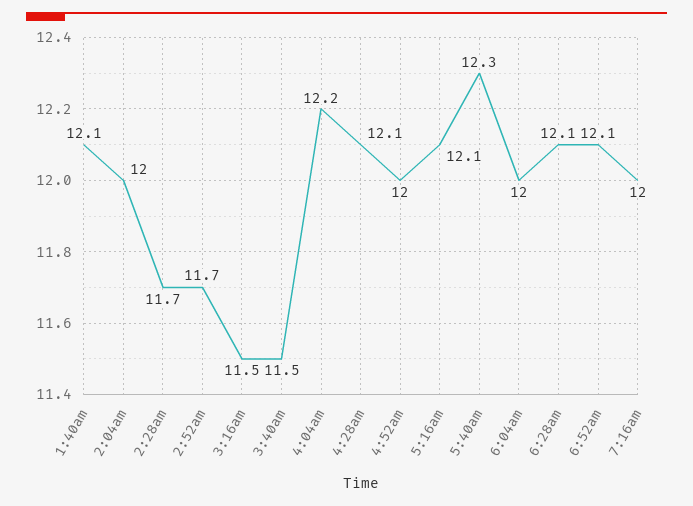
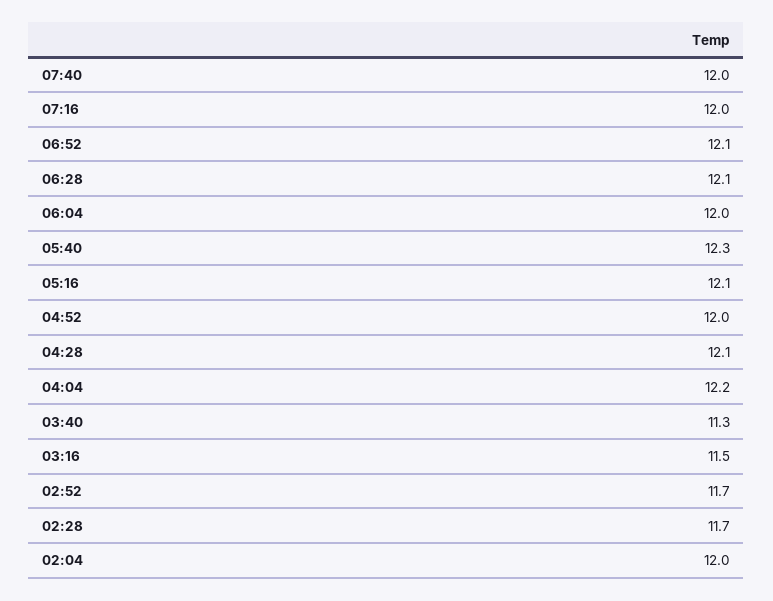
1:40am: 12.1 -> none
3:40am: 11.5 -> 11.3
07:40: none -> 12

